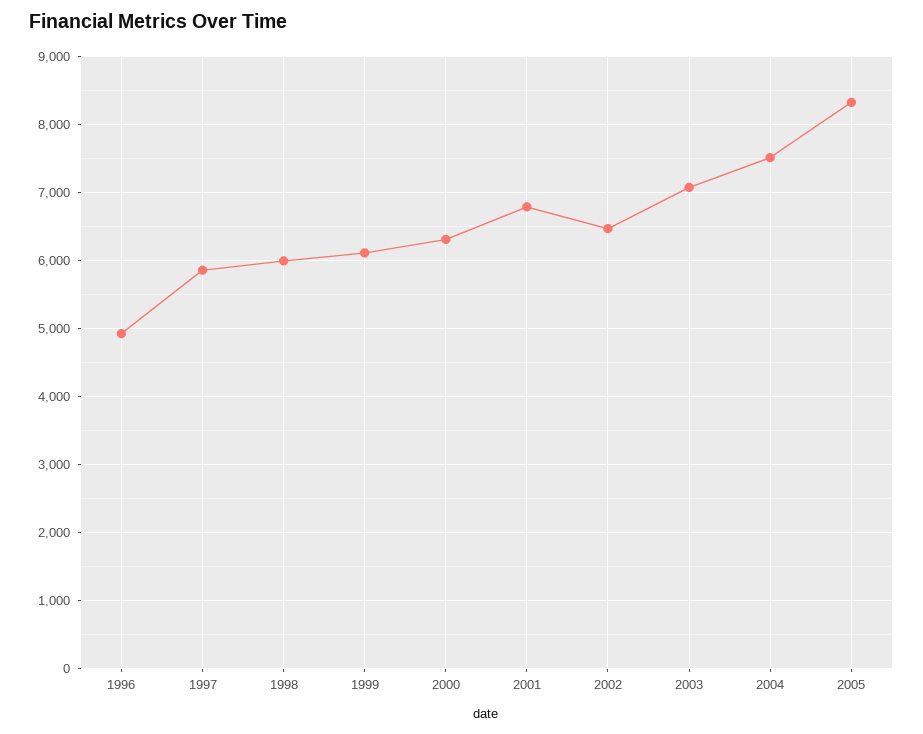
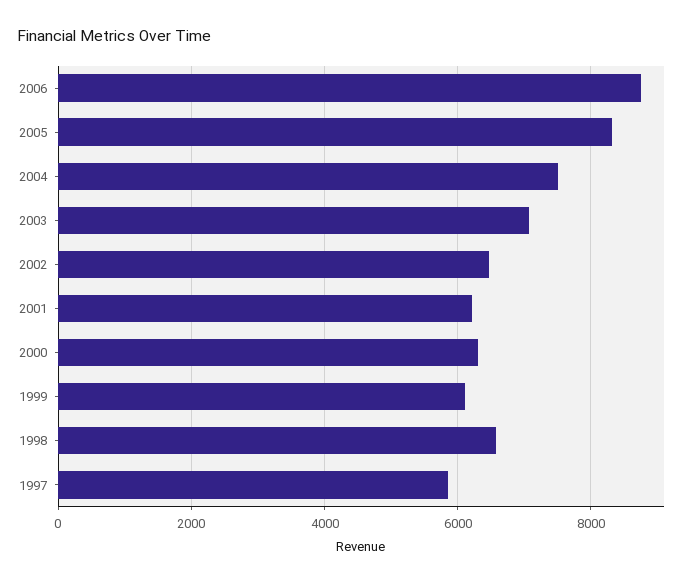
1996: 4900 -> none
1998: 6000 -> 6600
2001: 6800 -> 6200
2006: none -> 8800

